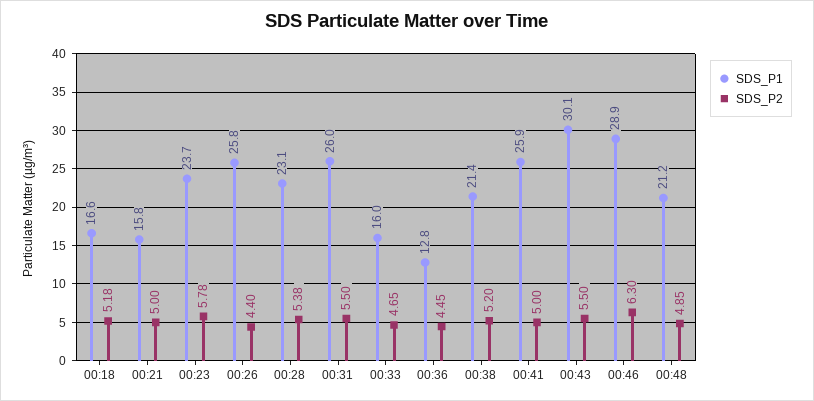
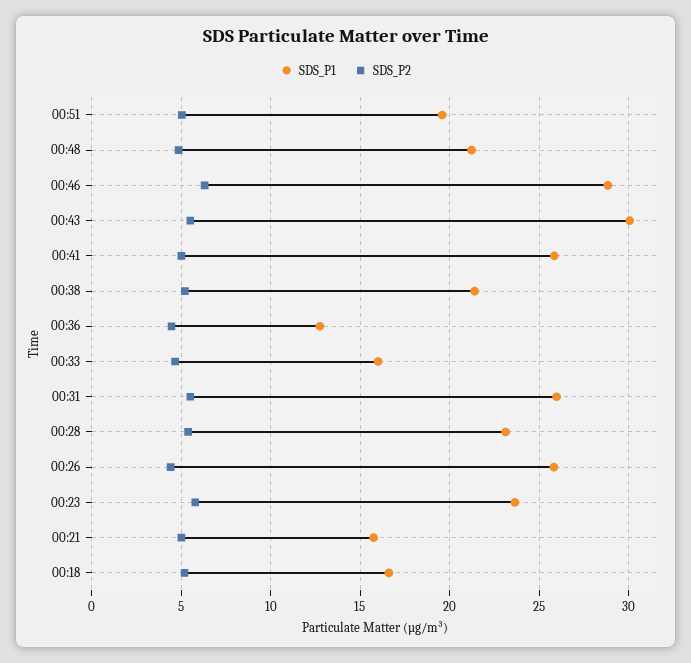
SDS_P1, 00:51: none -> 19.5
SDS_P2, 00:51: none -> 5

